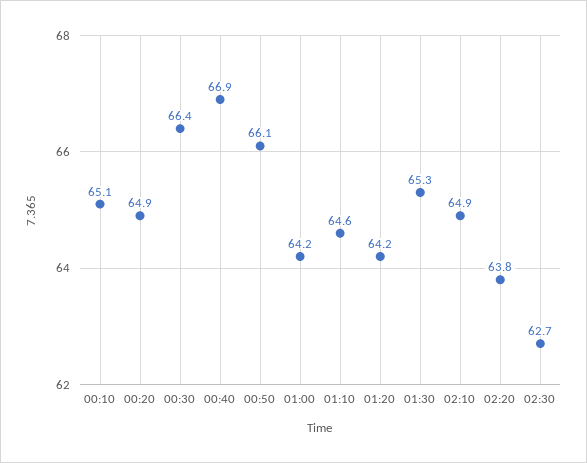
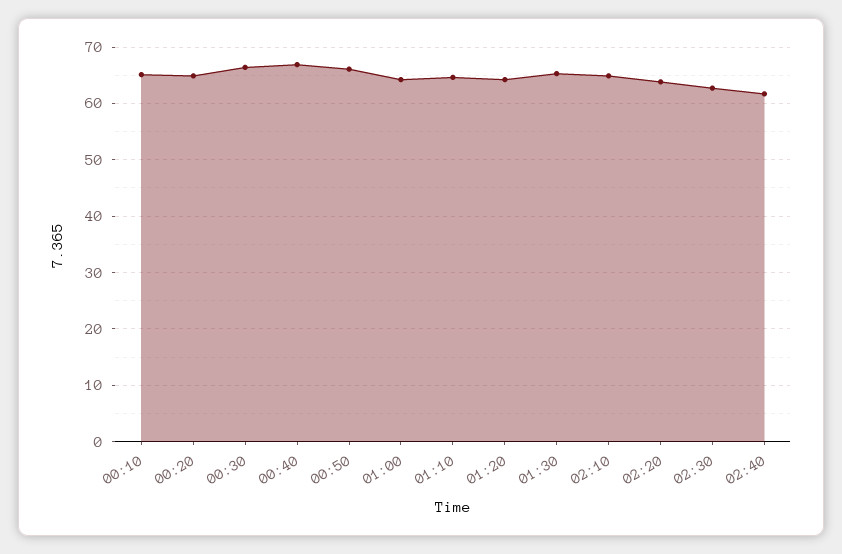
02:40: none -> 62

